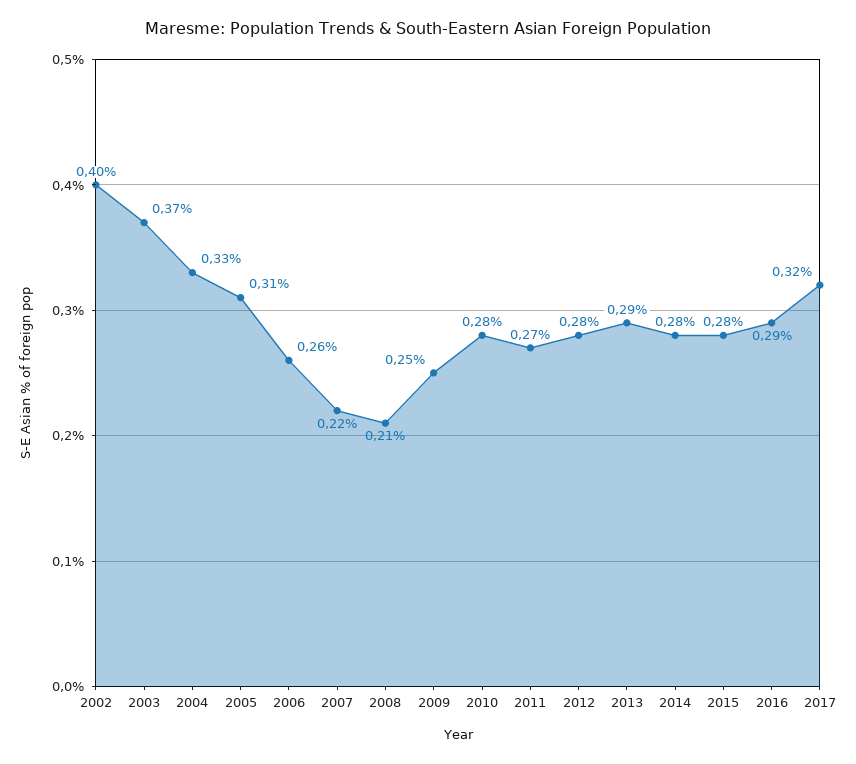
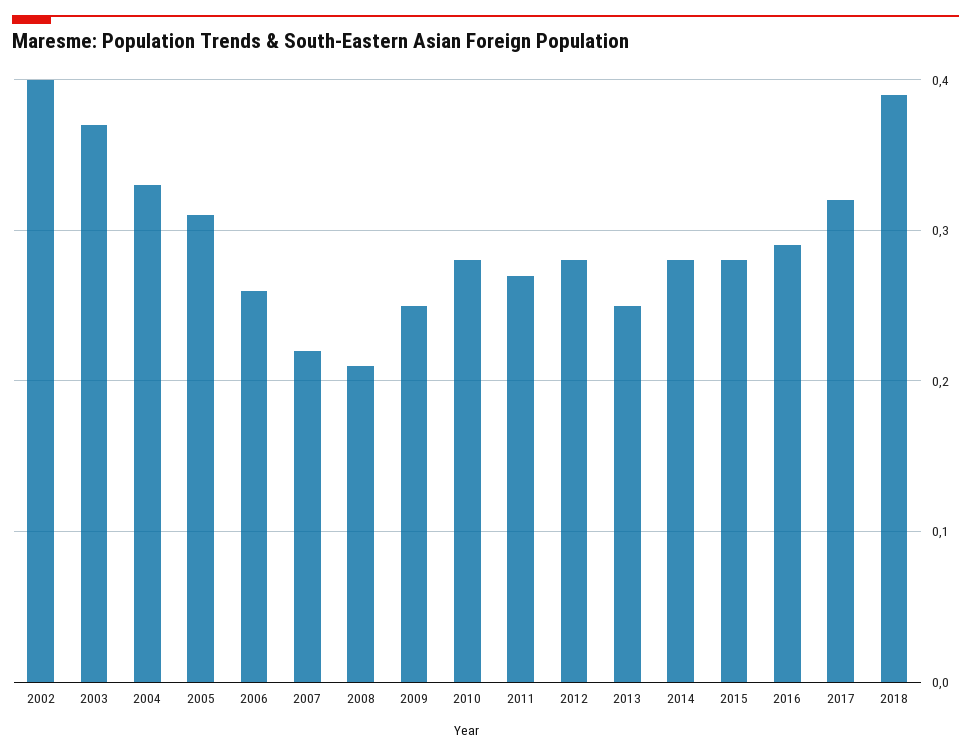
2013: 0.29 -> 0.25
2018: none -> 0.39

